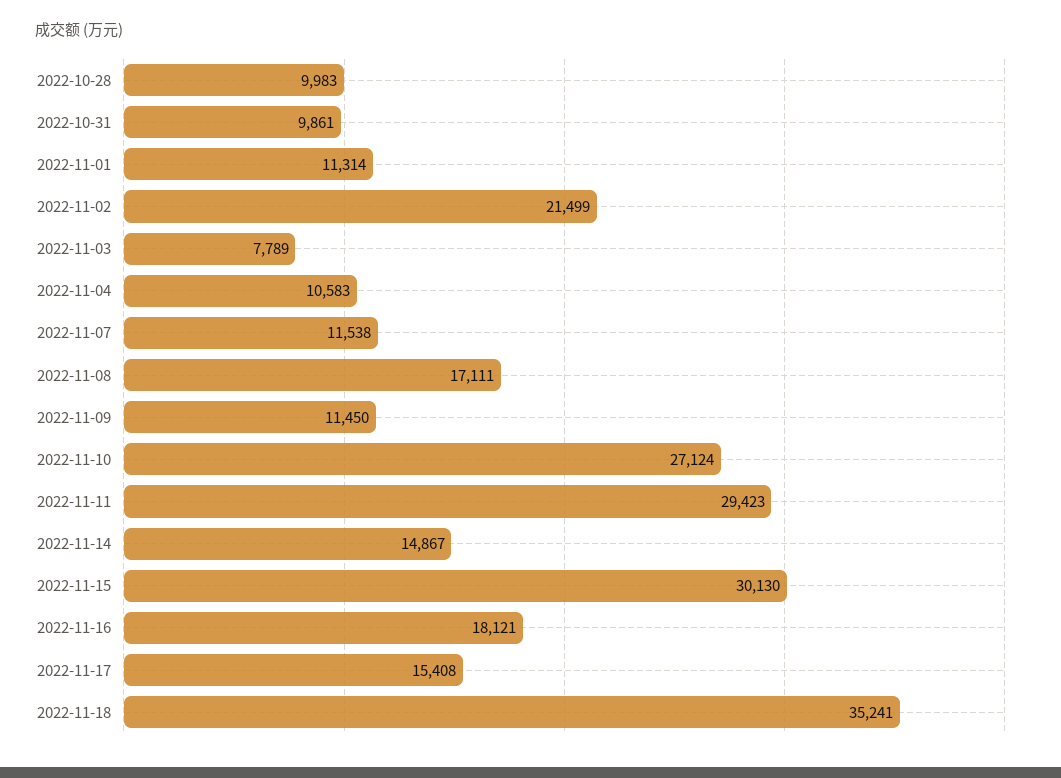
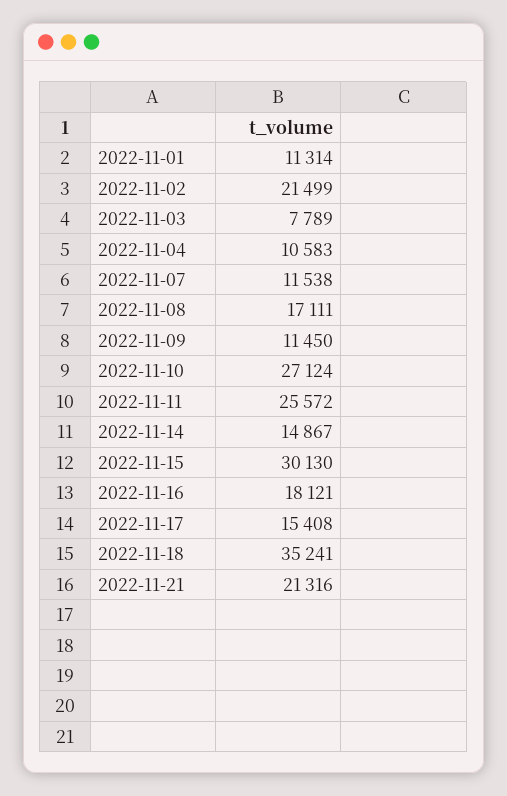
2022-10-28: 9983 -> none
2022-10-31: 9861 -> none
2022-11-11: 29423 -> 25572
2022-11-21: none -> 21316

